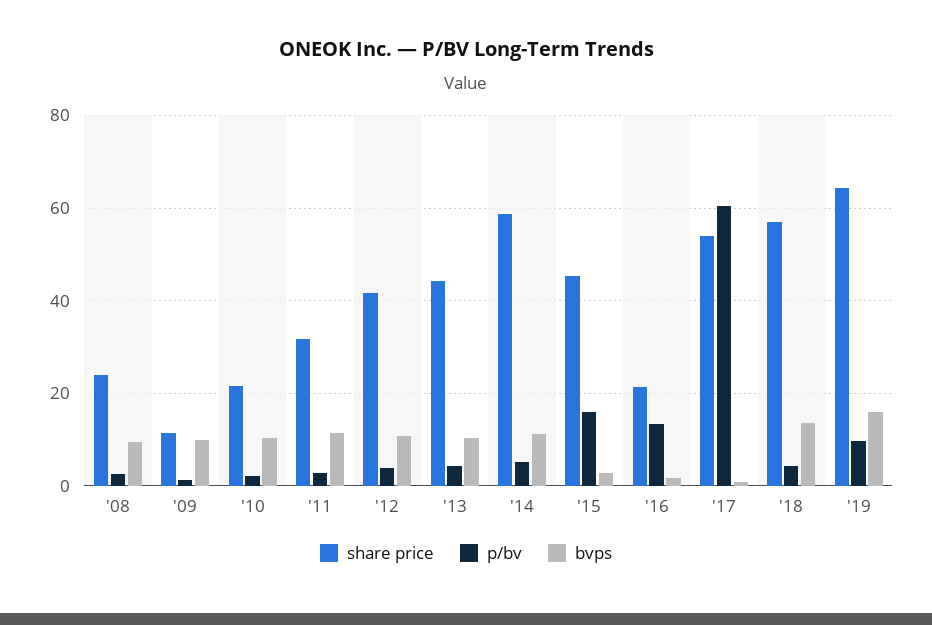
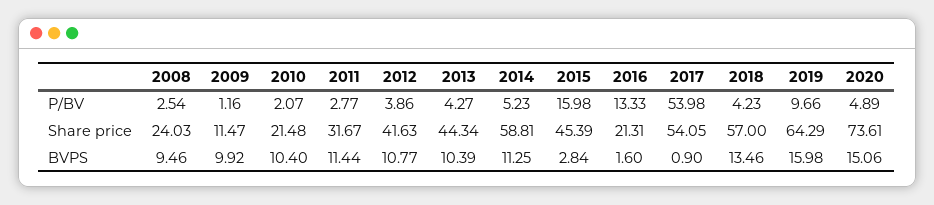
p/bv, '17: 60 -> 53.98
p/bv, 2020: none -> 4.89
share price, 2020: none -> 73.61
bvps, 2020: none -> 15.06

